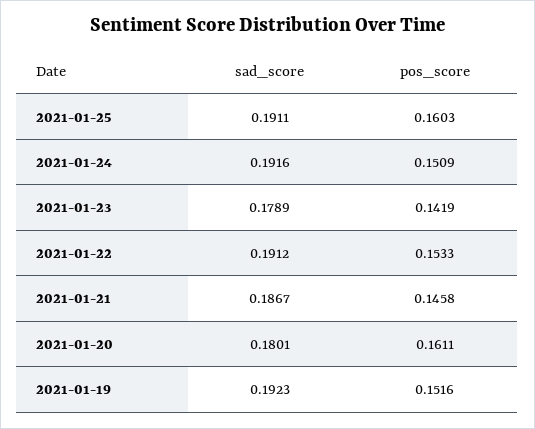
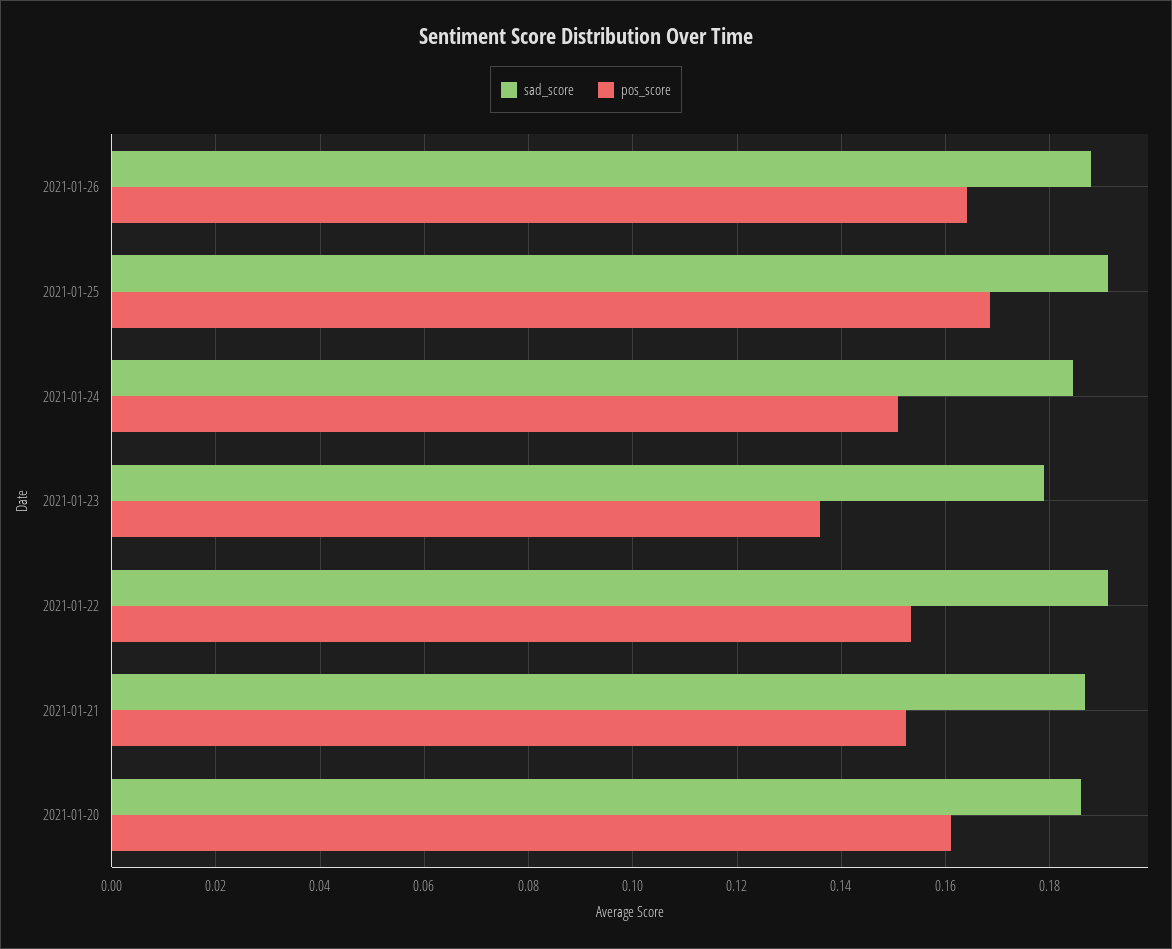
pos_score, 2021-01-25: 0.1603 -> 0.168
sad_score, 2021-01-24: 0.1916 -> 0.184
pos_score, 2021-01-23: 0.1419 -> 0.136
pos_score, 2021-01-21: 0.1458 -> 0.152
sad_score, 2021-01-20: 0.1801 -> 0.186
sad_score, 2021-01-19: 0.1923 -> none
pos_score, 2021-01-19: 0.1516 -> none
sad_score, 2021-01-26: none -> 0.188
pos_score, 2021-01-26: none -> 0.164

